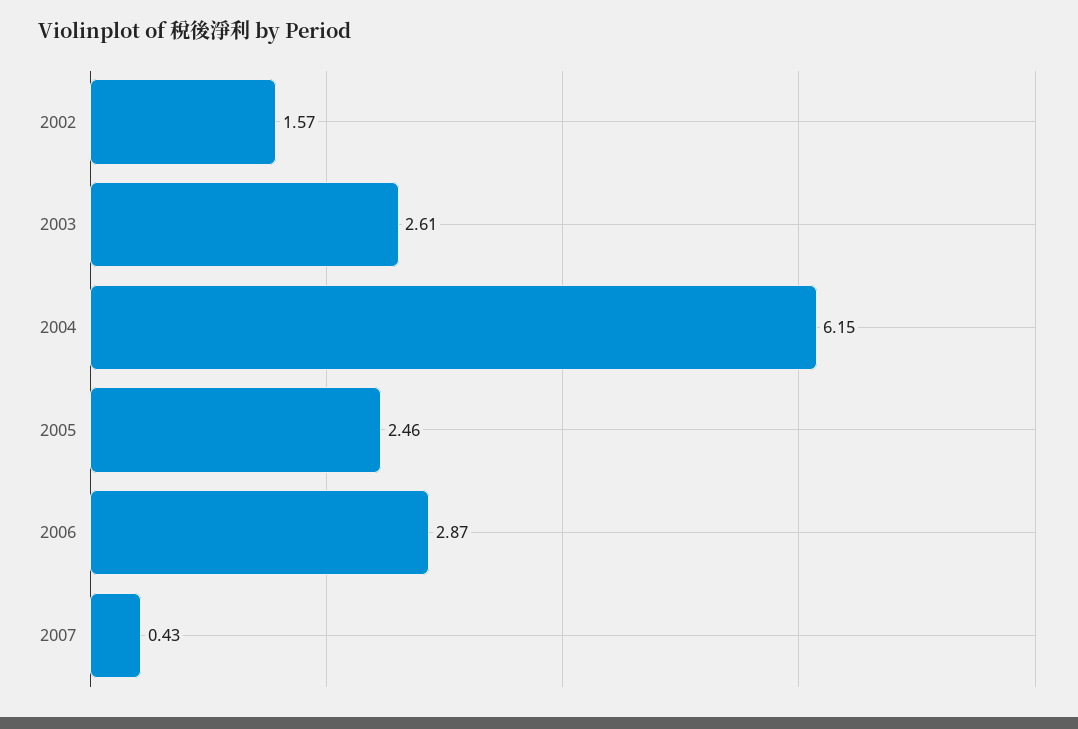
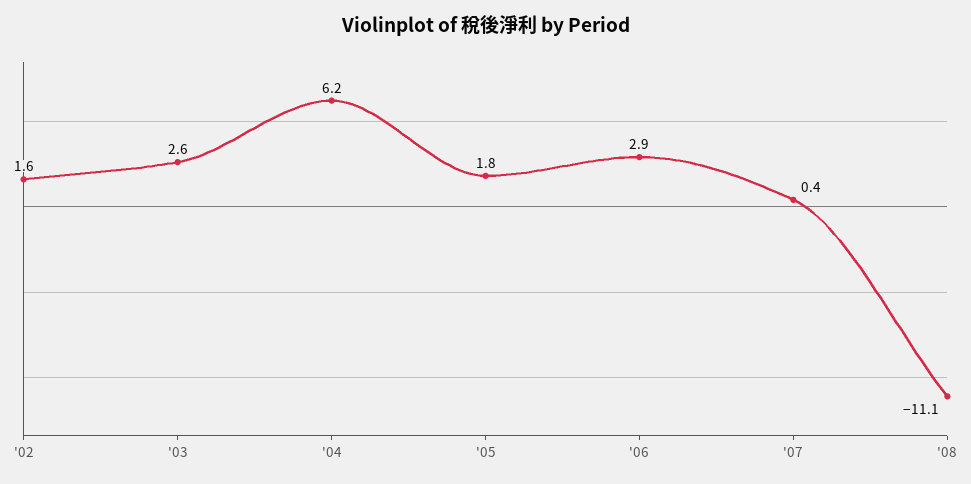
2005: 2.46 -> 1.8
'08: none -> -11.1

